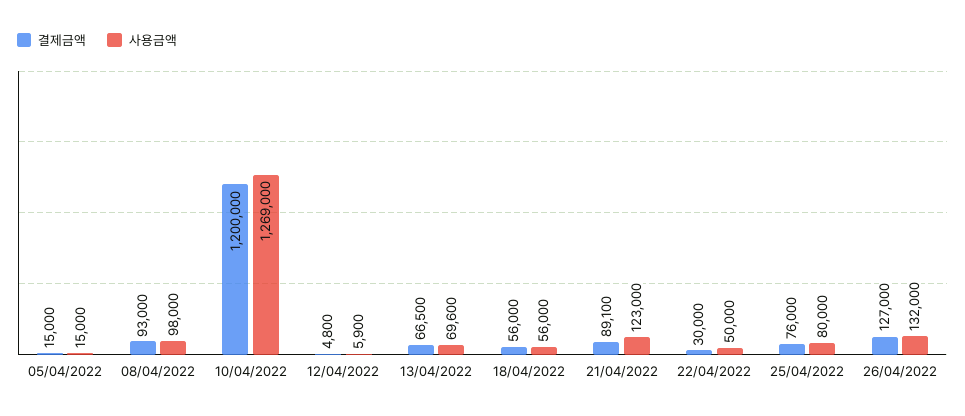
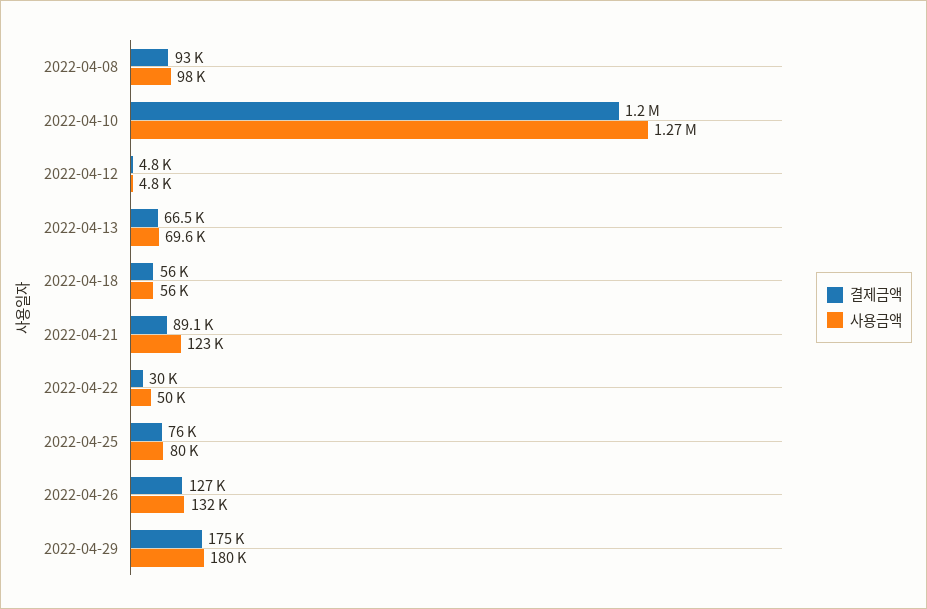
결제금액, 05/04/2022: 15000 -> none
사용금액, 05/04/2022: 15000 -> none
사용금액, 12/04/2022: 5900 -> 4800
결제금액, 2022-04-29: none -> 175000
사용금액, 2022-04-29: none -> 180000

